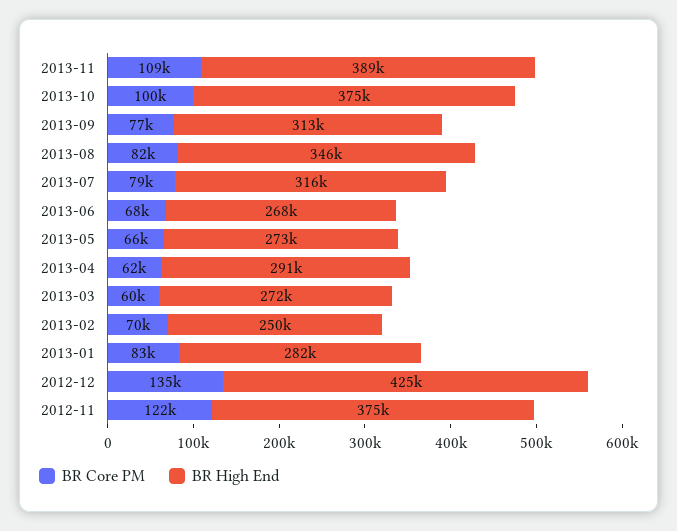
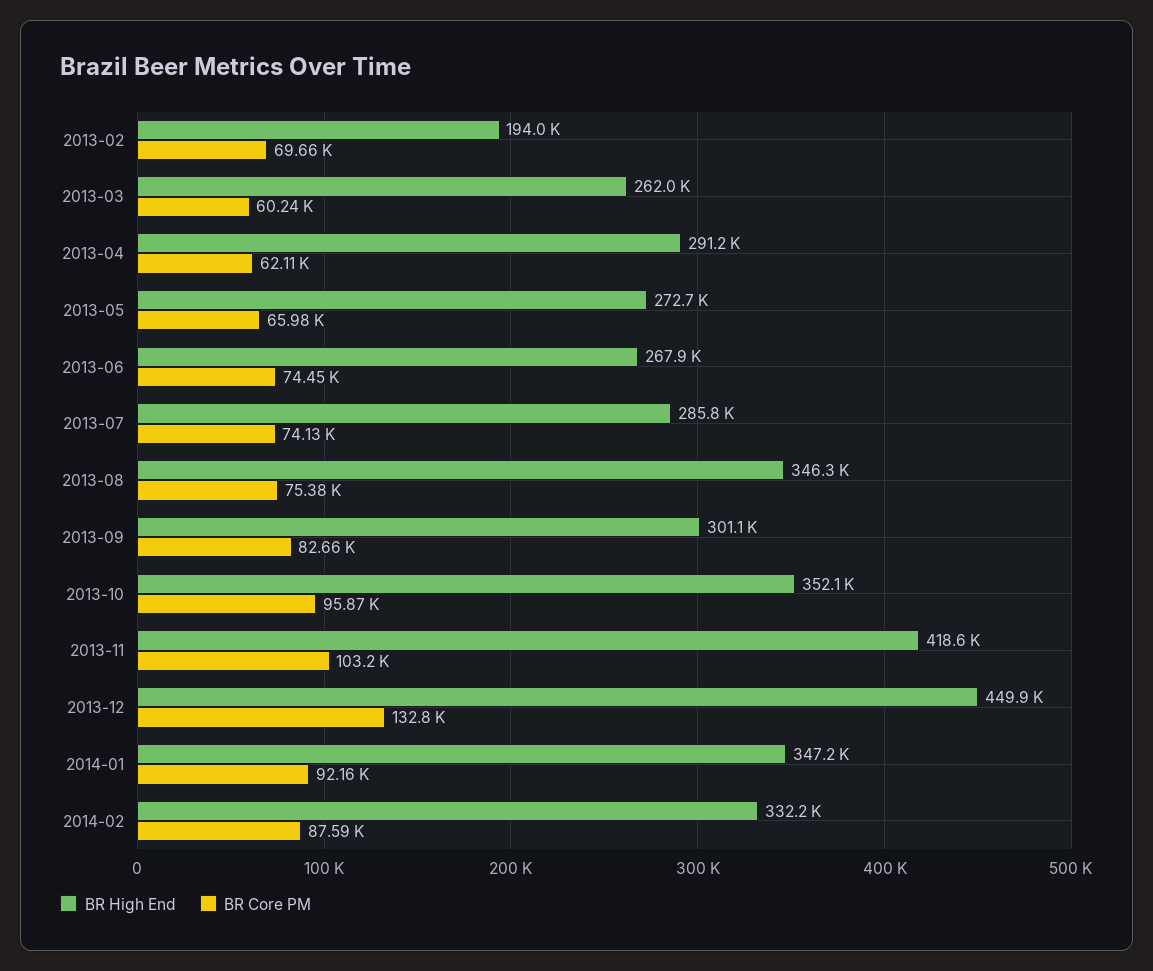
BR Core PM, 2013-11: 109000 -> 103200
BR High End, 2013-11: 389000 -> 418600
BR Core PM, 2013-10: 100000 -> 95870
BR High End, 2013-10: 375000 -> 352100
BR Core PM, 2013-09: 77000 -> 82660
BR High End, 2013-09: 313000 -> 301100
BR Core PM, 2013-08: 82000 -> 75380
BR Core PM, 2013-07: 79000 -> 74130
BR High End, 2013-07: 316000 -> 285800
BR Core PM, 2013-06: 68000 -> 74450
BR High End, 2013-03: 272000 -> 262000
BR High End, 2013-02: 250000 -> 194000
BR Core PM, 2013-01: 83000 -> none
BR High End, 2013-01: 282000 -> none
BR Core PM, 2012-12: 135000 -> none
BR High End, 2012-12: 425000 -> none
BR Core PM, 2012-11: 122000 -> none
BR High End, 2012-11: 375000 -> none
BR High End, 2013-12: none -> 449900
BR Core PM, 2013-12: none -> 132800
BR High End, 2014-01: none -> 347200
BR Core PM, 2014-01: none -> 92160
BR High End, 2014-02: none -> 332200
BR Core PM, 2014-02: none -> 87590

